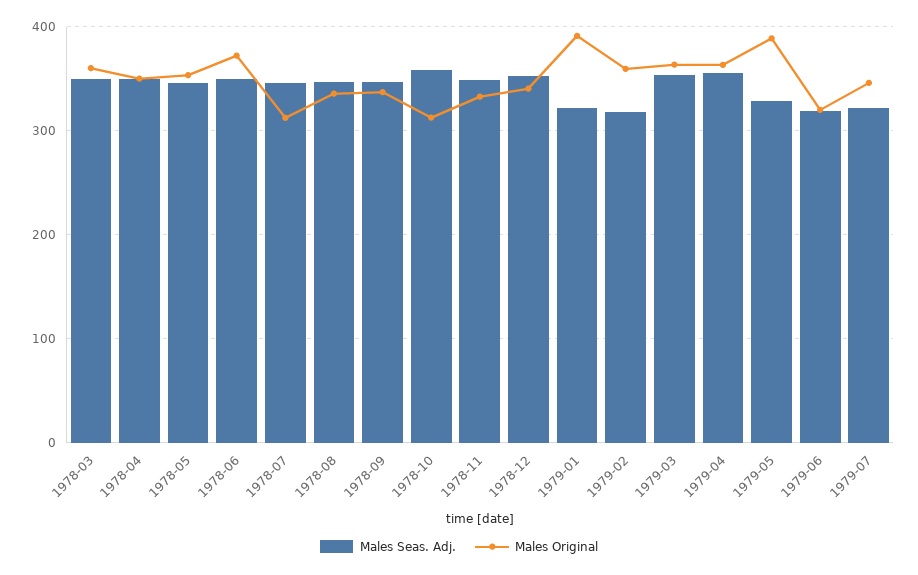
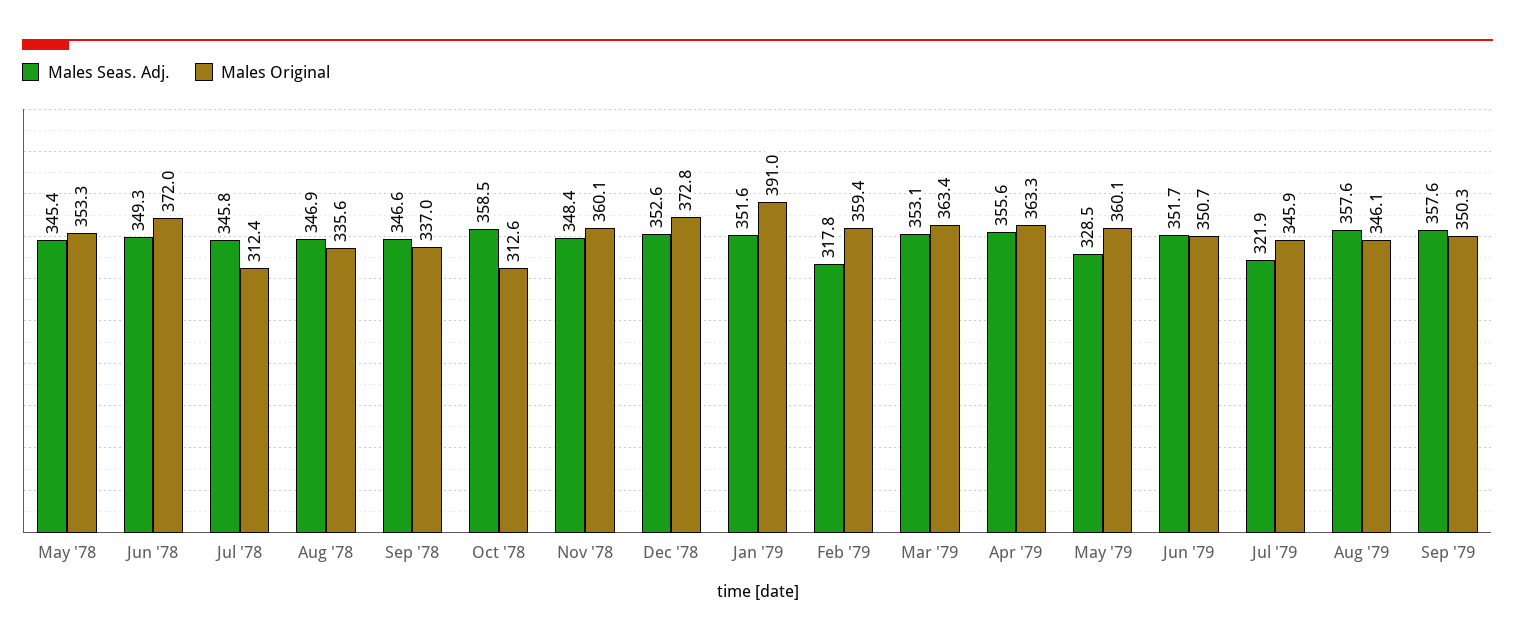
Males Seas. Adj., 1978-03: 350 -> none
Males Original, 1978-03: 360 -> none
Males Seas. Adj., 1978-04: 350 -> none
Males Original, 1978-04: 350 -> none
Males Original, 1978-11: 330 -> 360.1
Males Original, 1978-12: 340 -> 372.8
Males Seas. Adj., 1979-01: 320 -> 351.6
Males Original, 1979-05: 390 -> 360.1
Males Seas. Adj., 1979-06: 320 -> 351.7
Males Original, 1979-06: 320 -> 350.7
Males Seas. Adj., Aug '79: none -> 357.6
Males Original, Aug '79: none -> 346.1
Males Seas. Adj., Sep '79: none -> 357.6
Males Original, Sep '79: none -> 350.3

